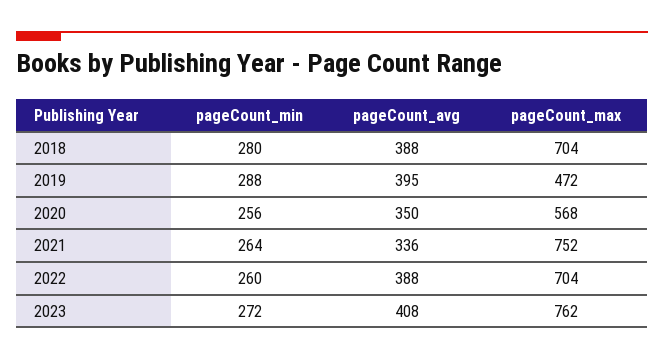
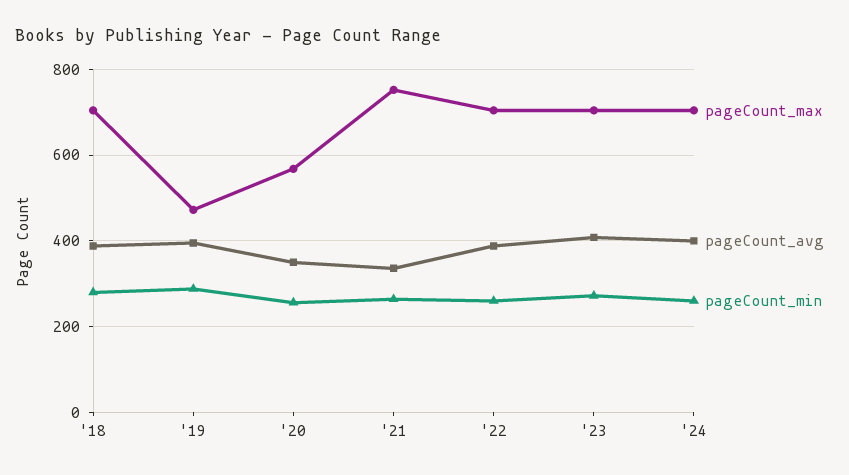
pageCount_max, 2023: 762 -> 700
pageCount_max, '24: none -> 700
pageCount_avg, '24: none -> 400
pageCount_min, '24: none -> 260

